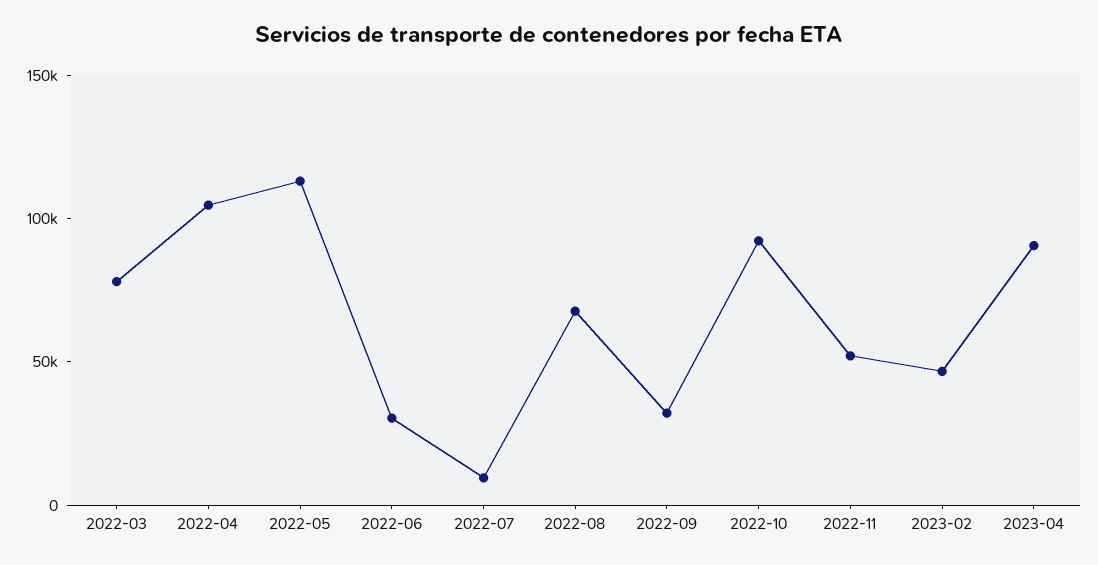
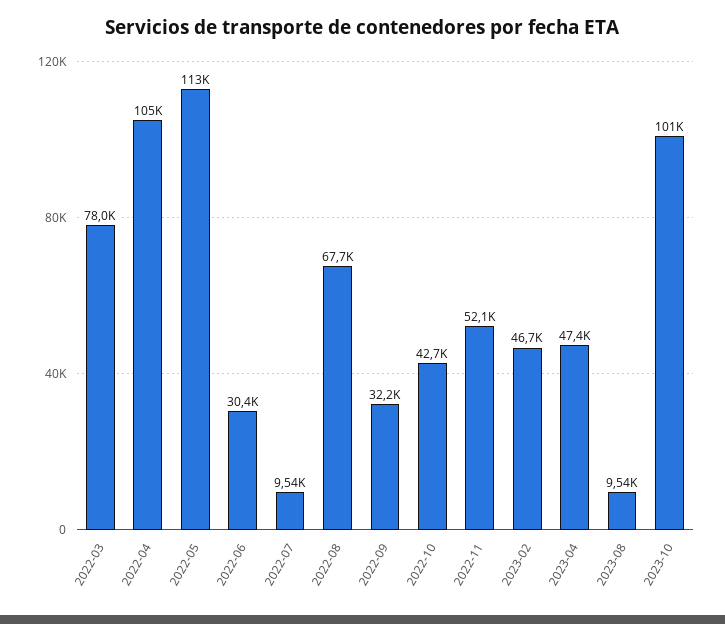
2022-10: 90000 -> 42700
2023-04: 90000 -> 47400
2023-08: none -> 9540
2023-10: none -> 101000

